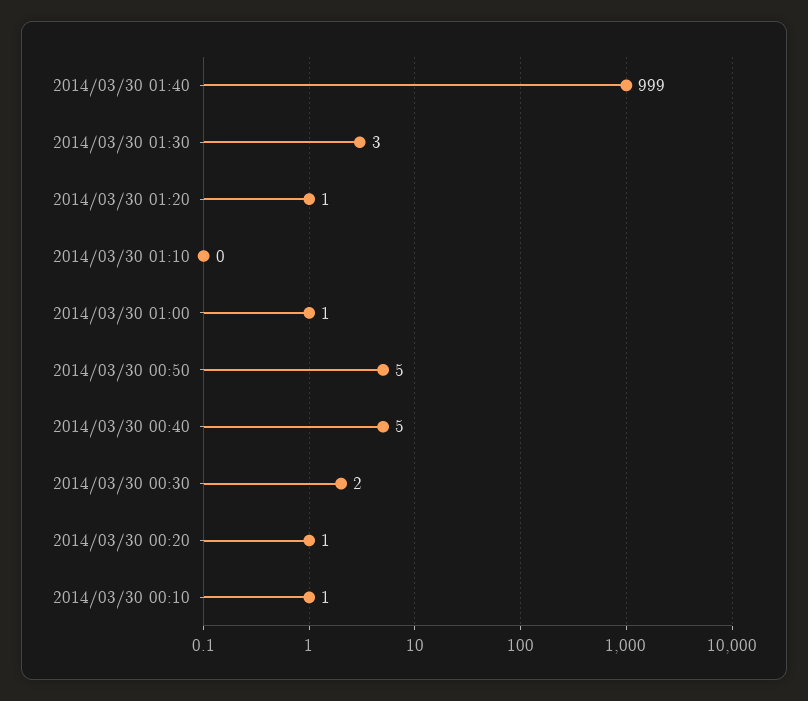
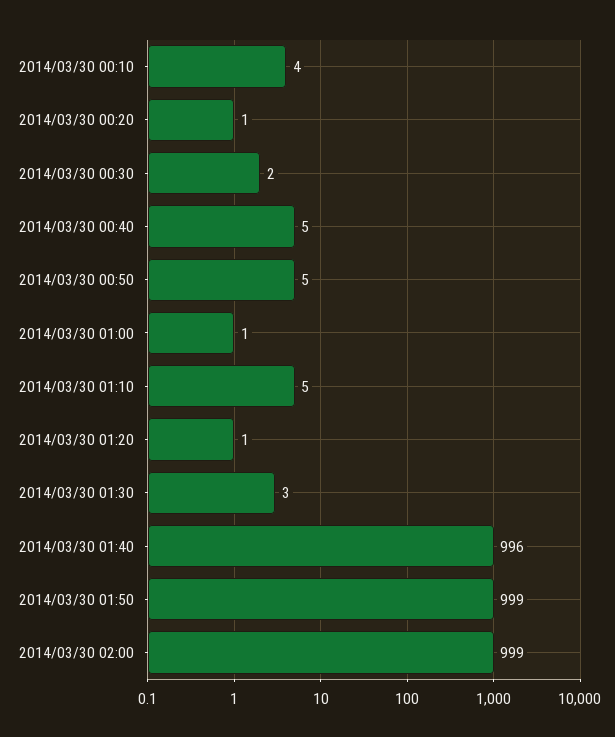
2014/03/30 01:40: 999 -> 996
2014/03/30 01:10: 0 -> 5
2014/03/30 00:10: 1 -> 4
2014/03/30 01:50: none -> 999
2014/03/30 02:00: none -> 999

